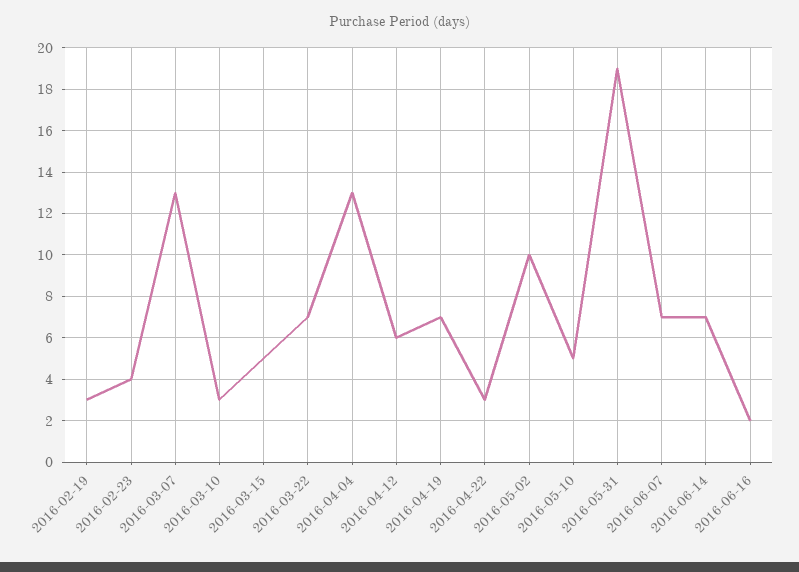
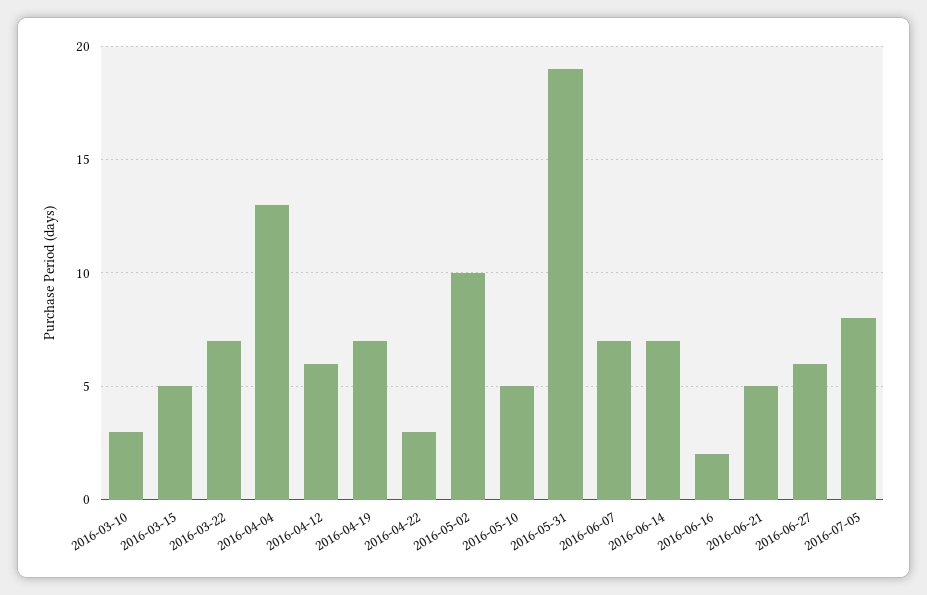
2016-02-19: 3 -> none
2016-02-23: 4 -> none
2016-03-07: 13 -> none
2016-06-21: none -> 5
2016-06-27: none -> 6
2016-07-05: none -> 8

